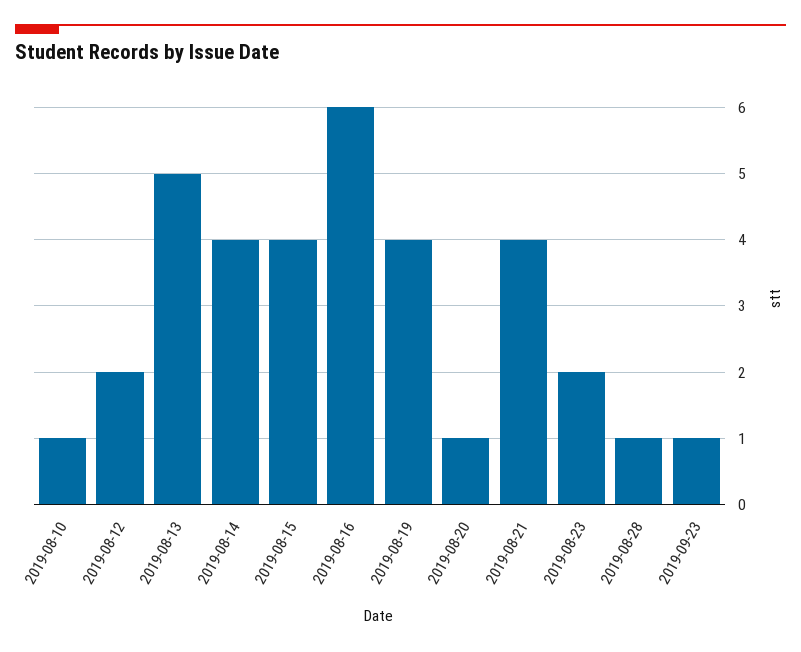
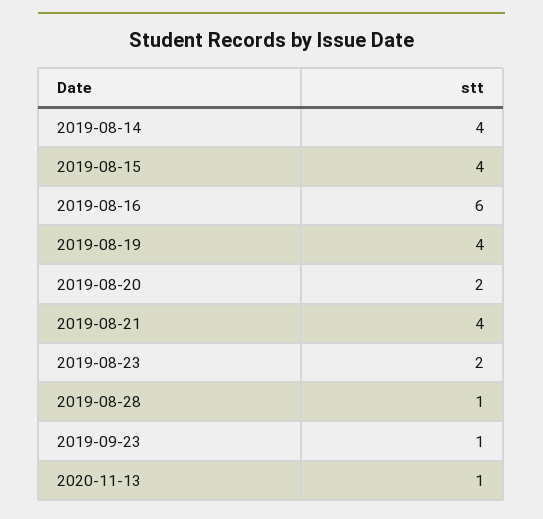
2019-08-10: 1 -> none
2019-08-12: 2 -> none
2019-08-13: 5 -> none
2019-08-20: 1 -> 2
2020-11-13: none -> 1

